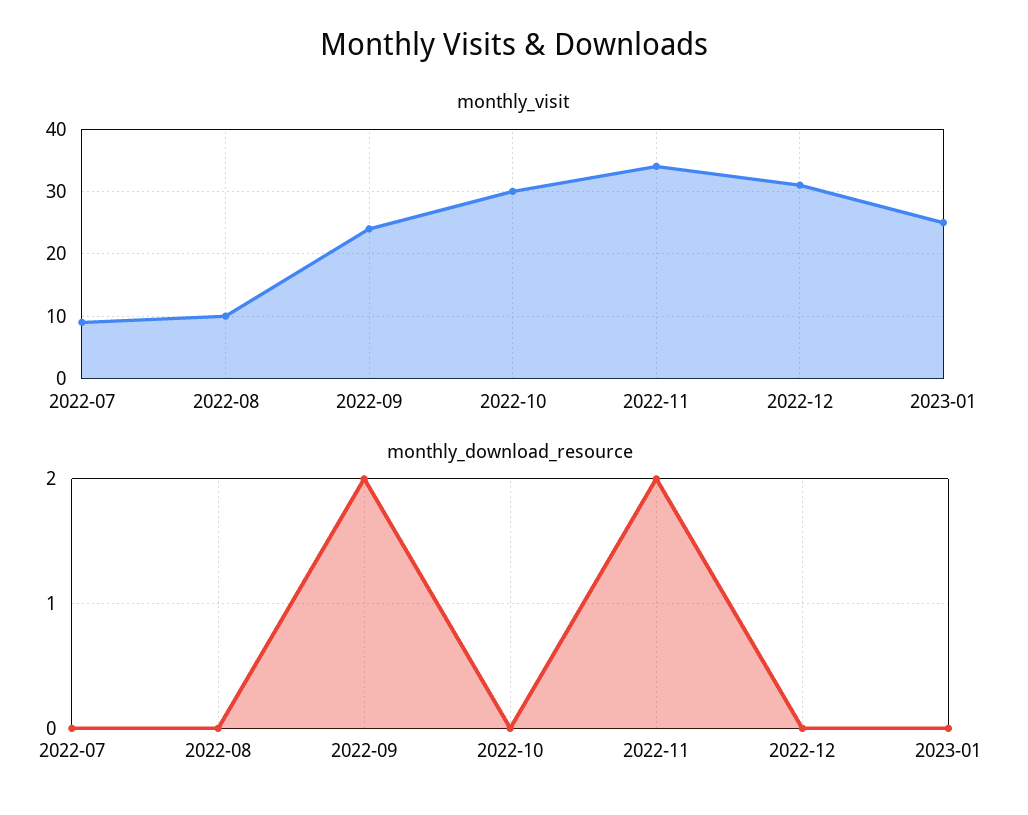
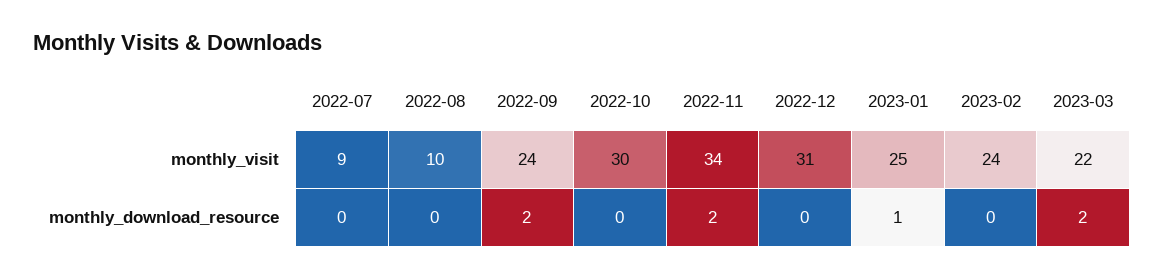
monthly_download_resource, 2023-01: 0 -> 1
monthly_visit, 2023-02: none -> 24
monthly_visit, 2023-03: none -> 22
monthly_download_resource, 2023-02: none -> 0
monthly_download_resource, 2023-03: none -> 2

